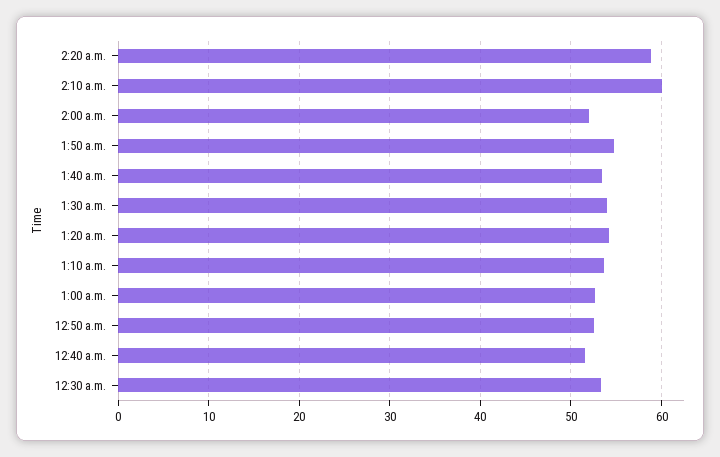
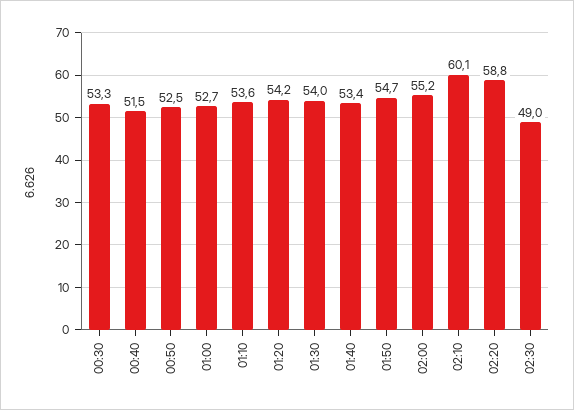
2:00 a.m.: 52 -> 55.2
02:30: none -> 49

